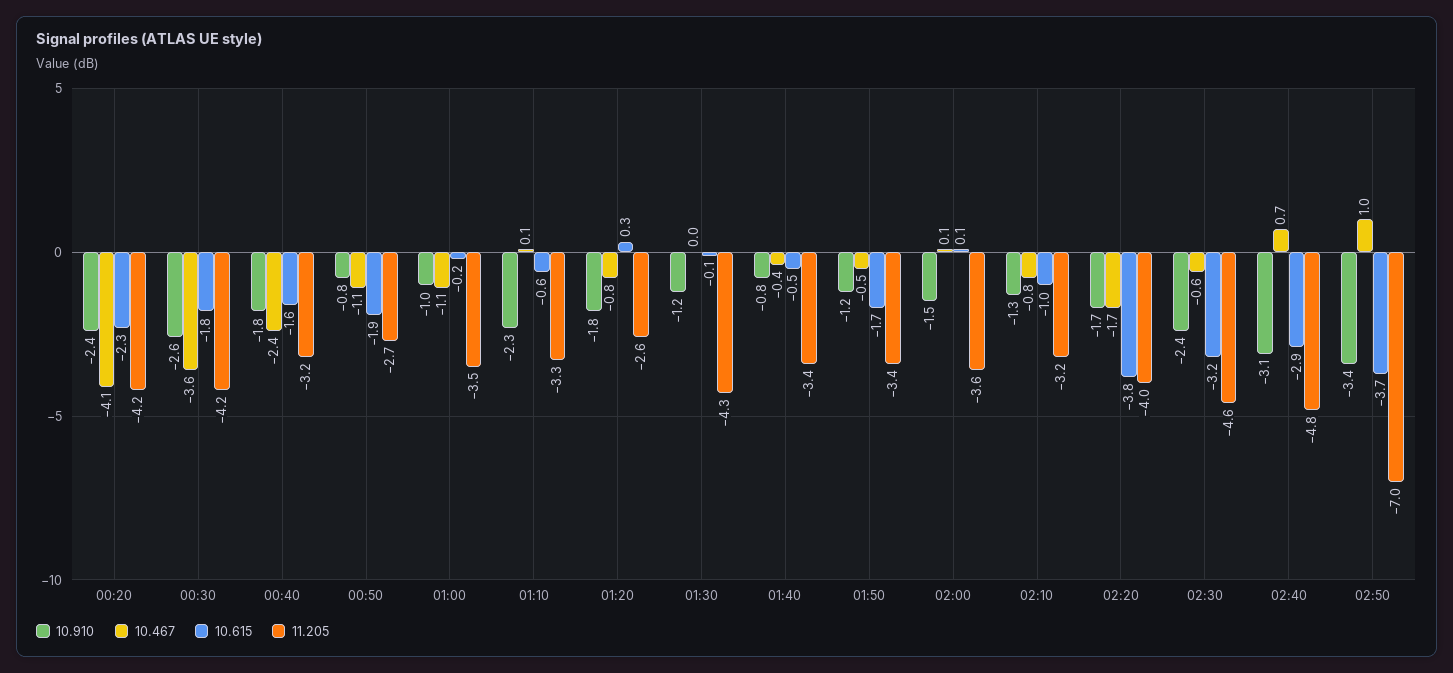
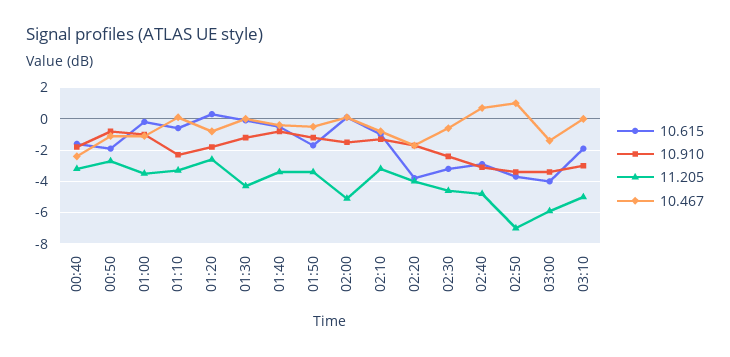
10.910, 00:20: -2.4 -> none
10.467, 00:20: -4.1 -> none
10.615, 00:20: -2.3 -> none
11.205, 00:20: -4.2 -> none
10.910, 00:30: -2.6 -> none
10.467, 00:30: -3.6 -> none
10.615, 00:30: -1.8 -> none
11.205, 00:30: -4.2 -> none
11.205, 02:00: -3.6 -> -5
10.615, 03:00: none -> -4
10.910, 03:00: none -> -3.5
11.205, 03:00: none -> -6
10.467, 03:00: none -> -1.5
10.615, 03:10: none -> -2
10.910, 03:10: none -> -3
11.205, 03:10: none -> -5
10.467, 03:10: none -> 0

